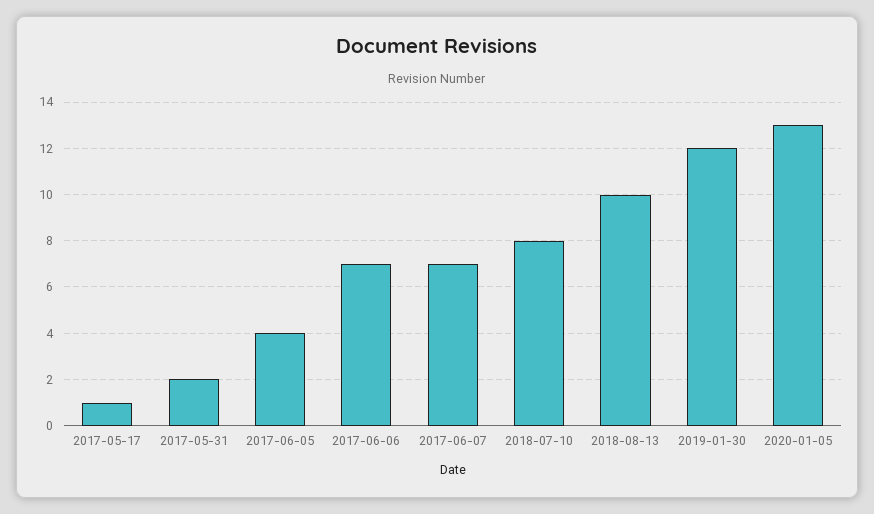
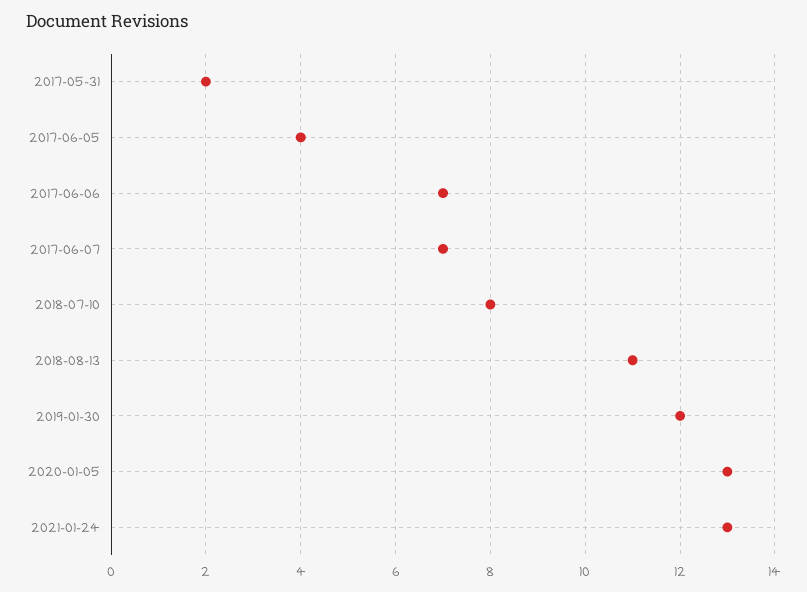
2017-05-17: 1 -> none
2018-08-13: 10 -> 11
2021-01-24: none -> 13

